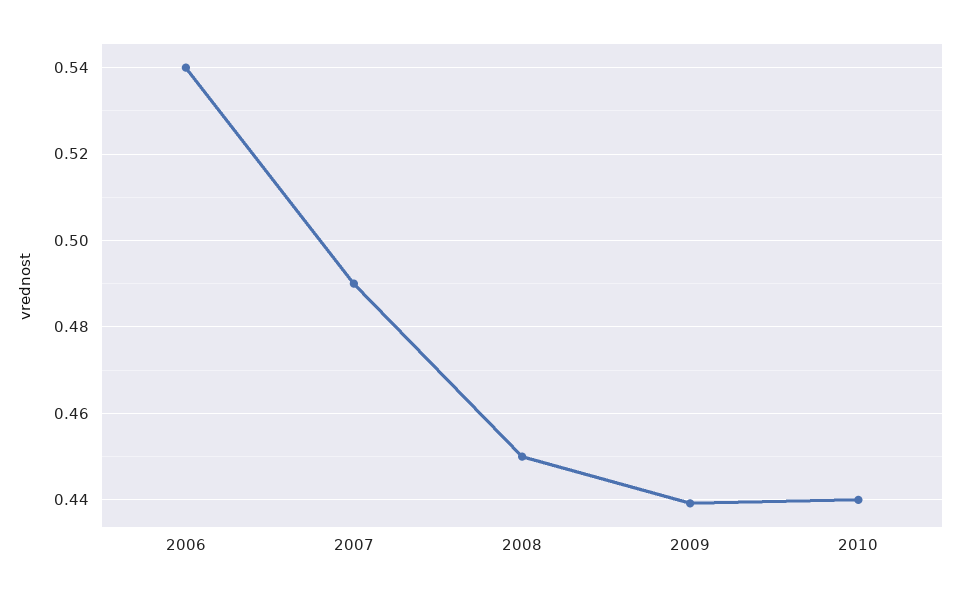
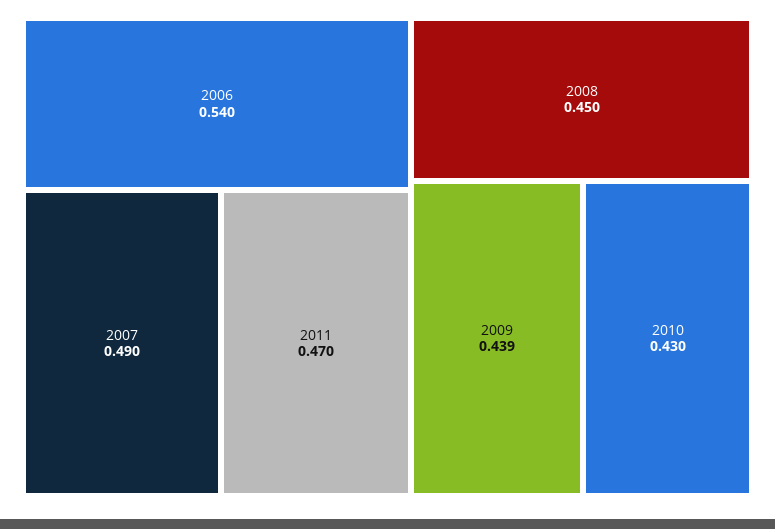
2010: 0.44 -> 0.43
2011: none -> 0.47

